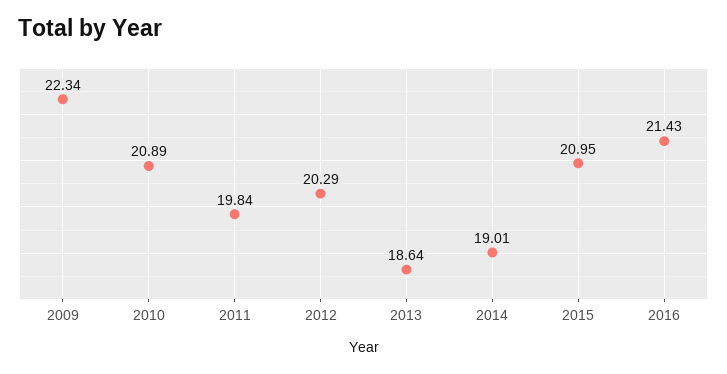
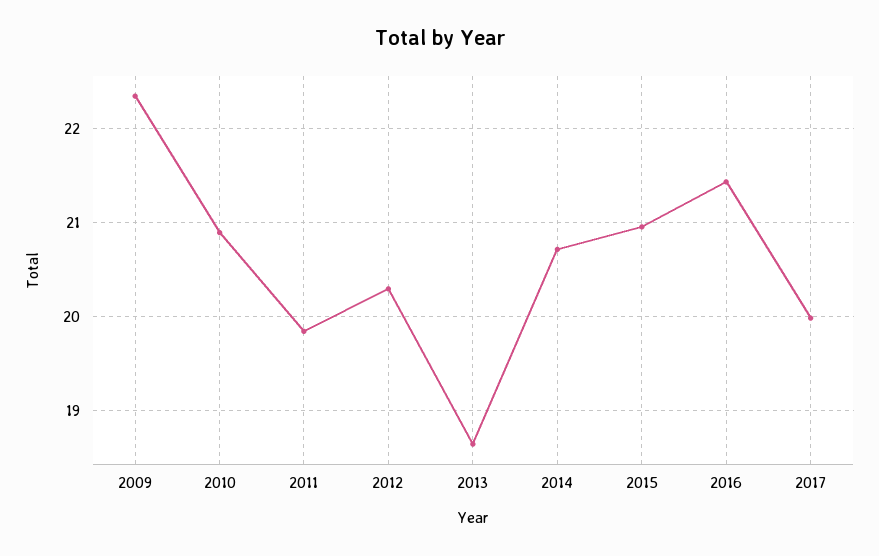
2014: 19.01 -> 20.7
2017: none -> 20

